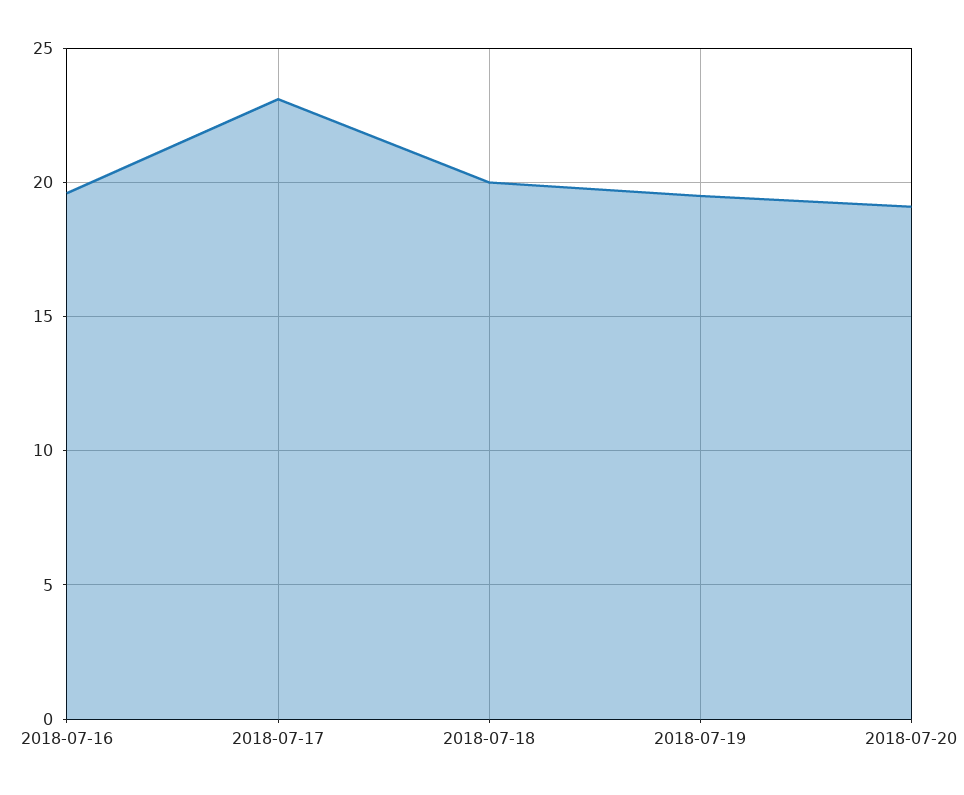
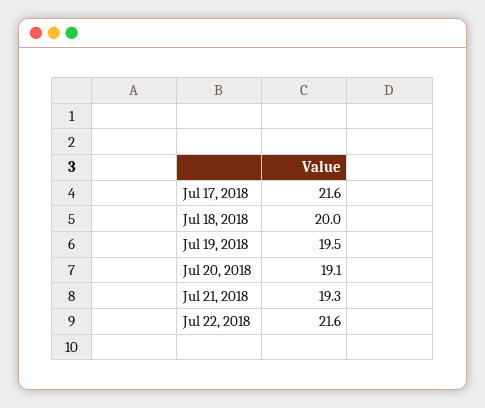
2018-07-16: 19.5 -> none
2018-07-17: 23 -> 21.6
Jul 21, 2018: none -> 19.3
Jul 22, 2018: none -> 21.6

